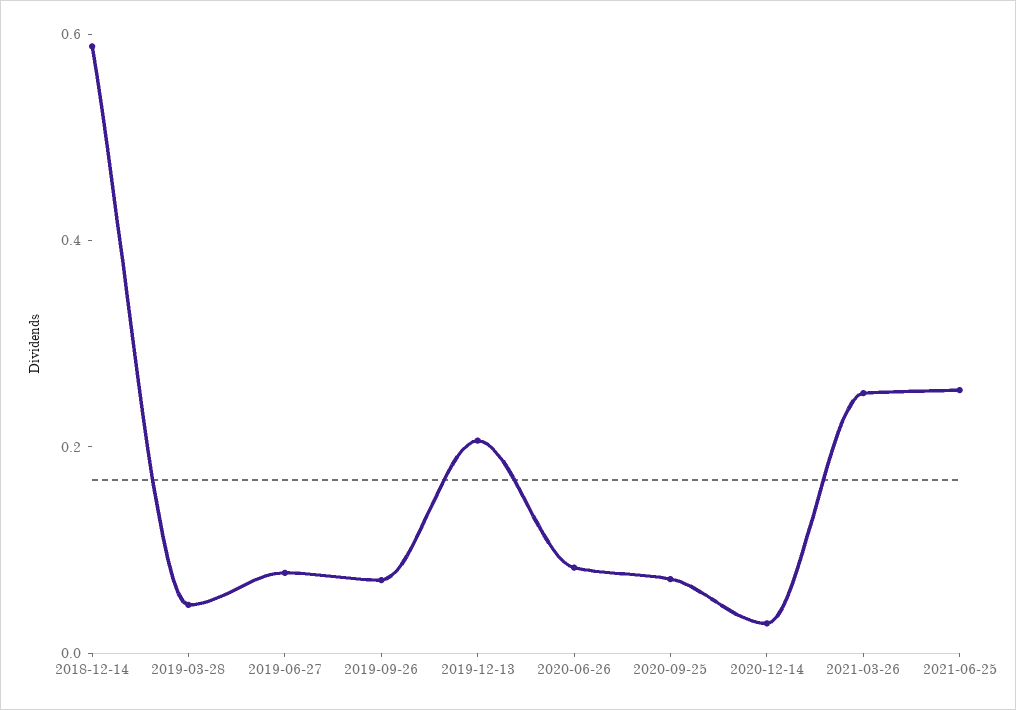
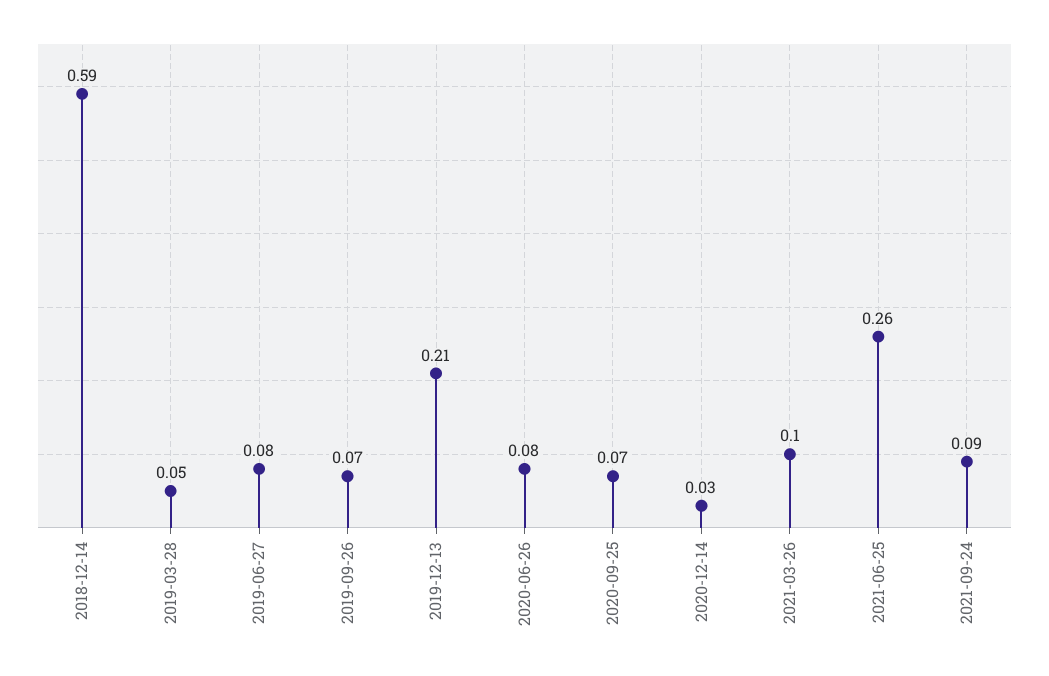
2021-03-26: 0.25 -> 0.1
2021-09-24: none -> 0.09

